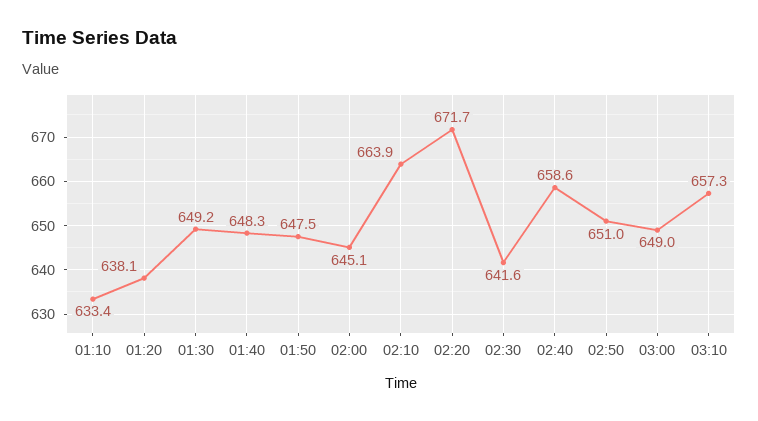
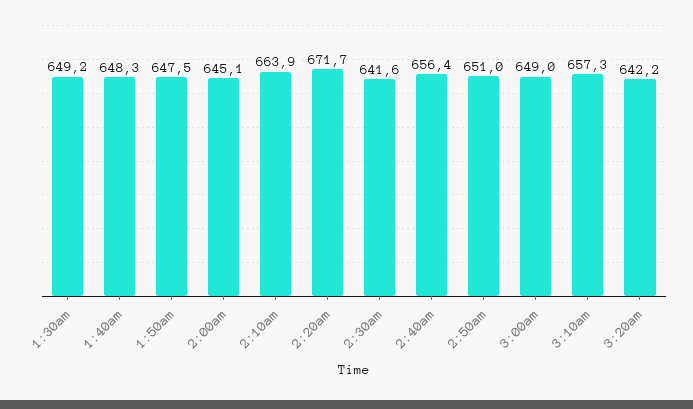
01:10: 633.4 -> none
01:20: 638.1 -> none
02:40: 658.6 -> 656.4
3:20am: none -> 642.2

